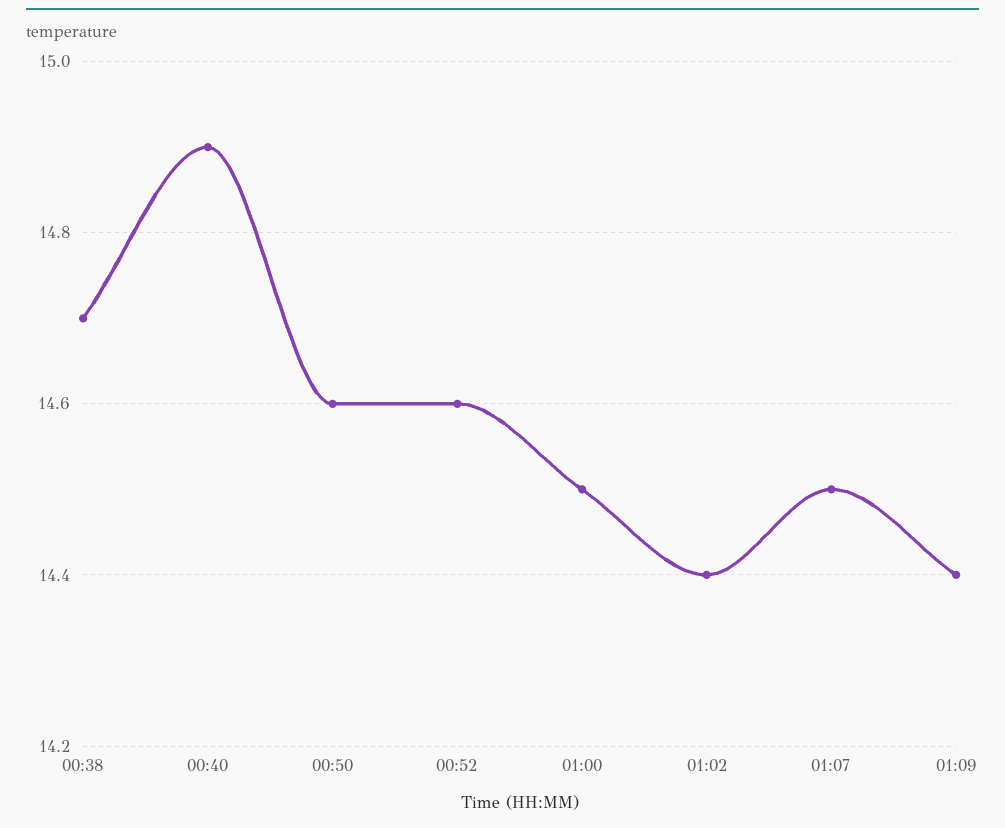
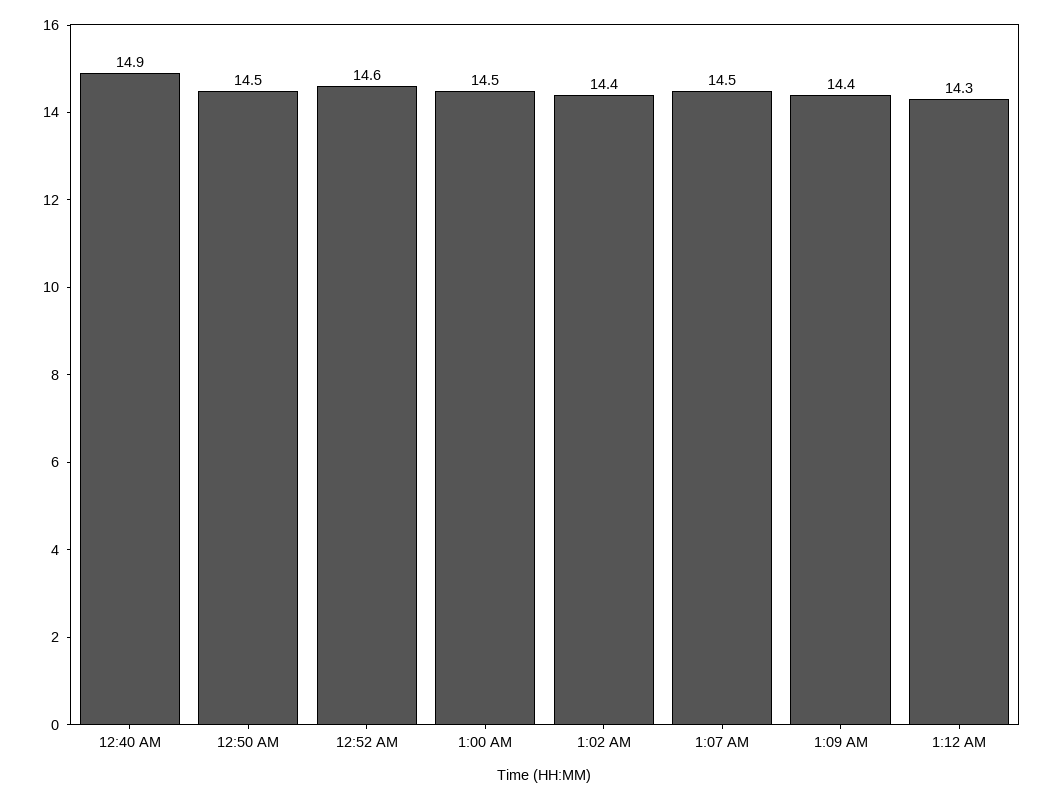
00:38: 14.7 -> none
00:50: 14.6 -> 14.5
1:12 AM: none -> 14.3

